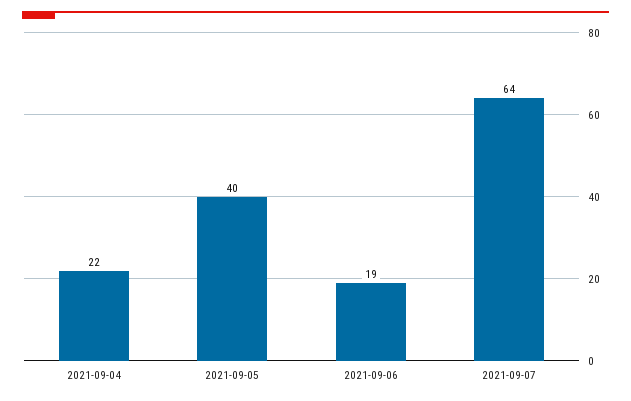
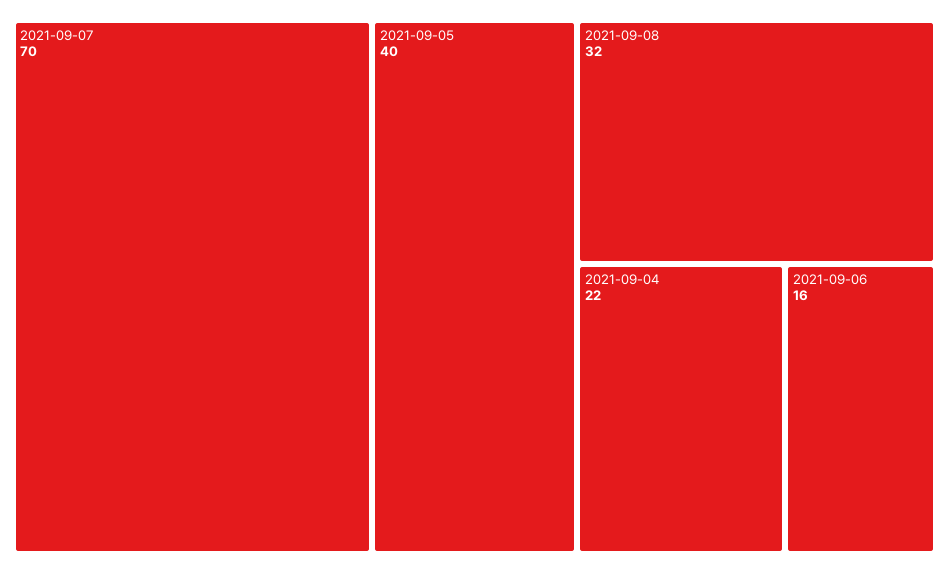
2021-09-06: 19 -> 16
2021-09-07: 64 -> 70
2021-09-08: none -> 32

